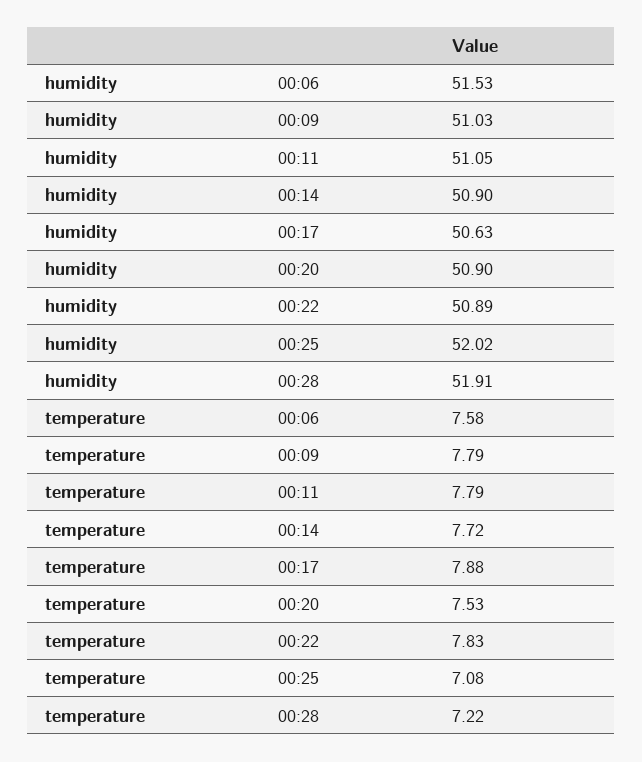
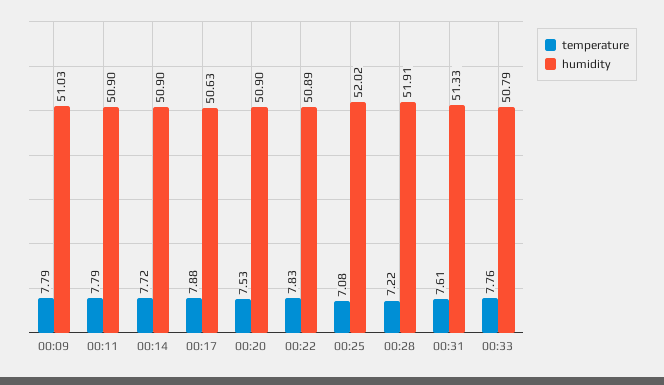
humidity, 00:06: 51.53 -> none
humidity, 00:11: 51.05 -> 50.9
temperature, 00:06: 7.58 -> none
temperature, 00:31: none -> 7.61
humidity, 00:31: none -> 51.33
temperature, 00:33: none -> 7.76
humidity, 00:33: none -> 50.79

